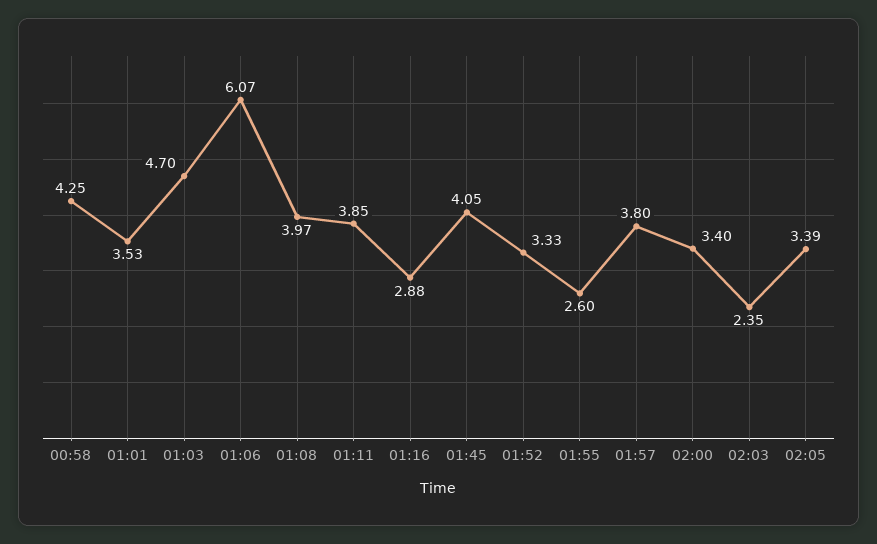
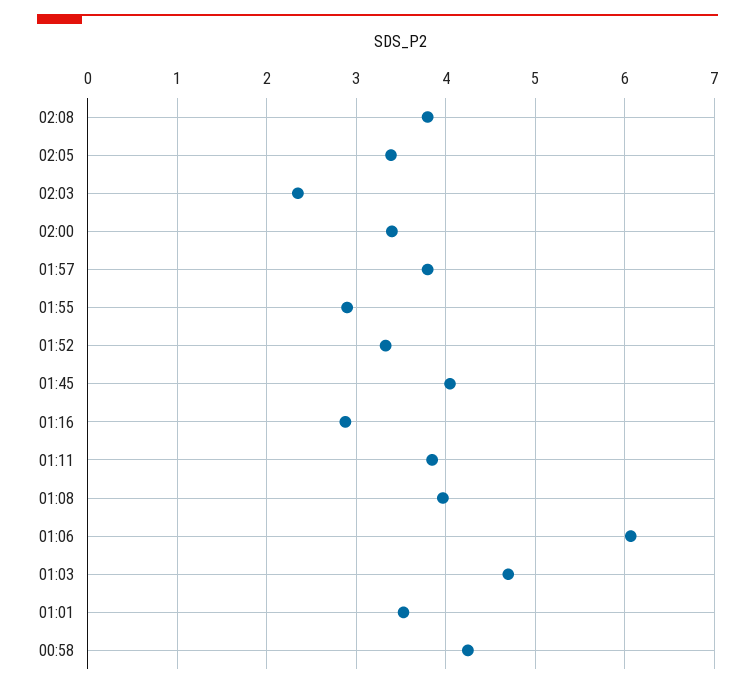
01:55: 2.6 -> 2.9
02:08: none -> 3.8

